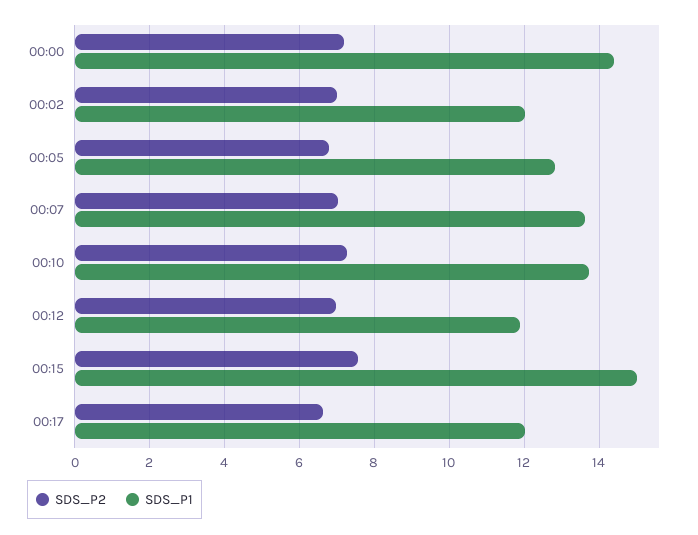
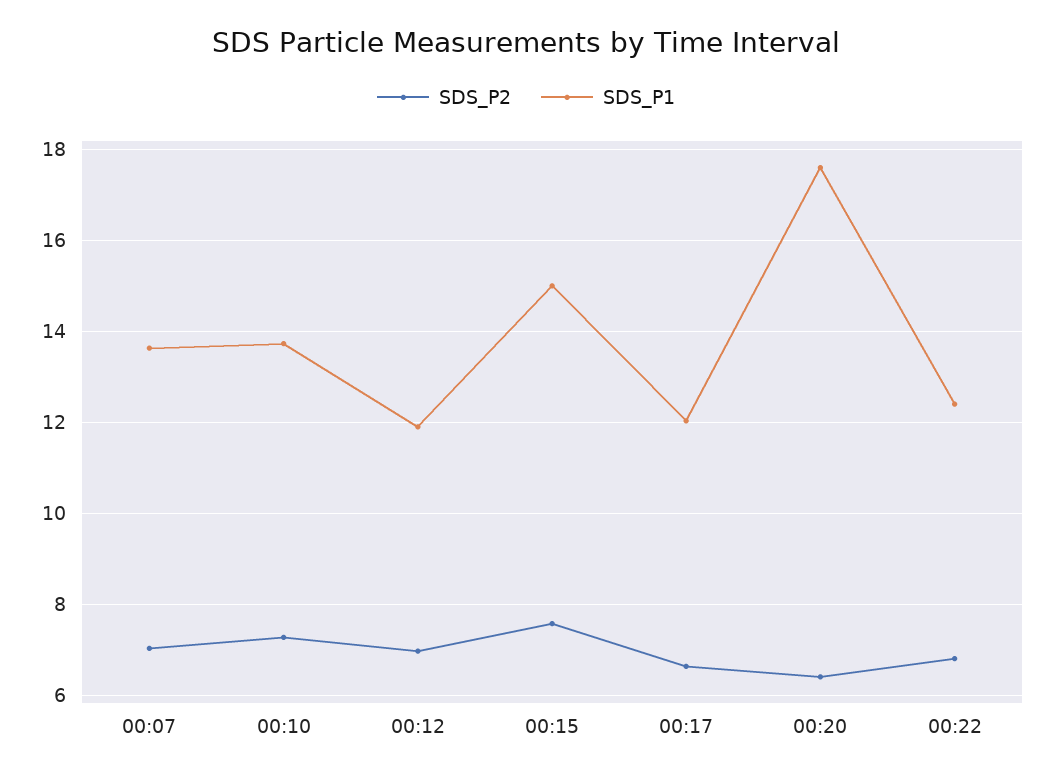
SDS_P2, 00:00: 7.2 -> none
SDS_P1, 00:00: 14.4 -> none
SDS_P2, 00:02: 7 -> none
SDS_P1, 00:02: 12 -> none
SDS_P2, 00:05: 6.8 -> none
SDS_P1, 00:05: 12.8 -> none
SDS_P2, 00:20: none -> 6.4
SDS_P1, 00:20: none -> 17.6
SDS_P2, 00:22: none -> 6.8
SDS_P1, 00:22: none -> 12.4

